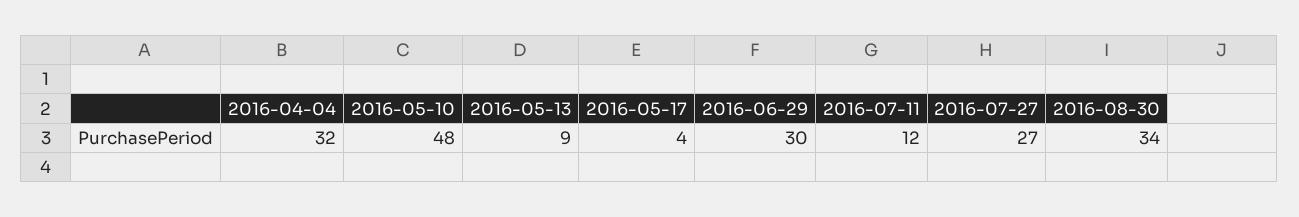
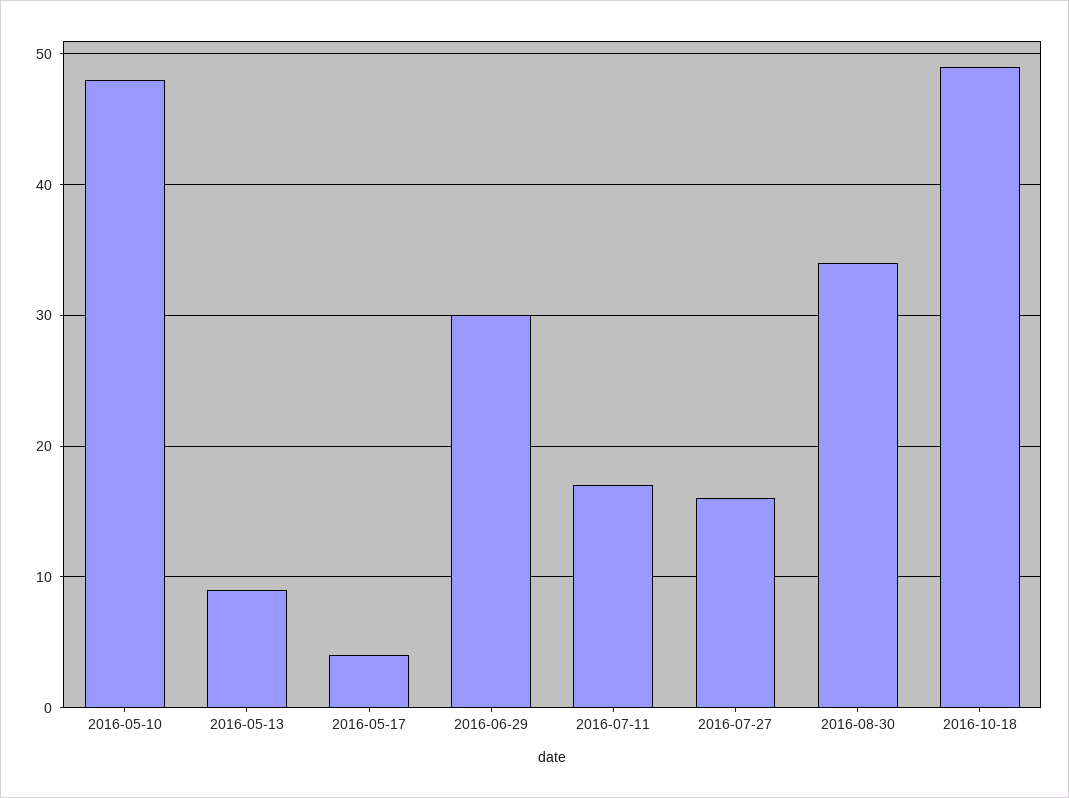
2016-04-04: 32 -> none
2016-07-11: 12 -> 17
2016-07-27: 27 -> 16
2016-10-18: none -> 49

